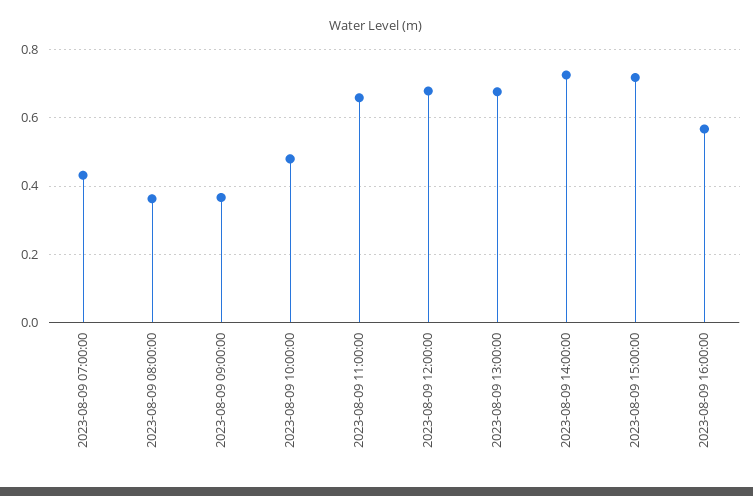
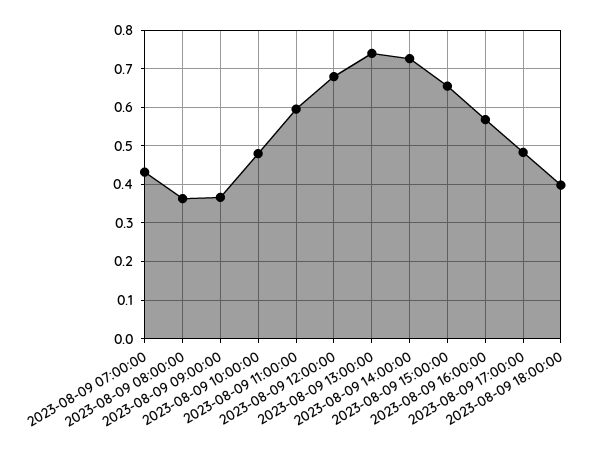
2023-08-09 11:00:00: 0.66 -> 0.6
2023-08-09 13:00:00: 0.68 -> 0.74
2023-08-09 15:00:00: 0.72 -> 0.66
2023-08-09 17:00:00: none -> 0.48
2023-08-09 18:00:00: none -> 0.4

